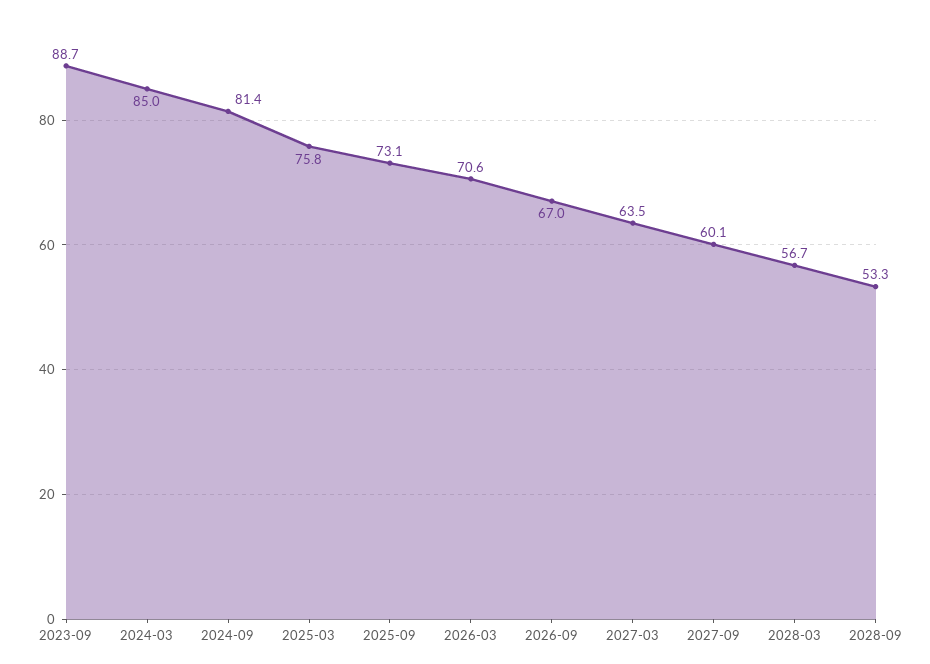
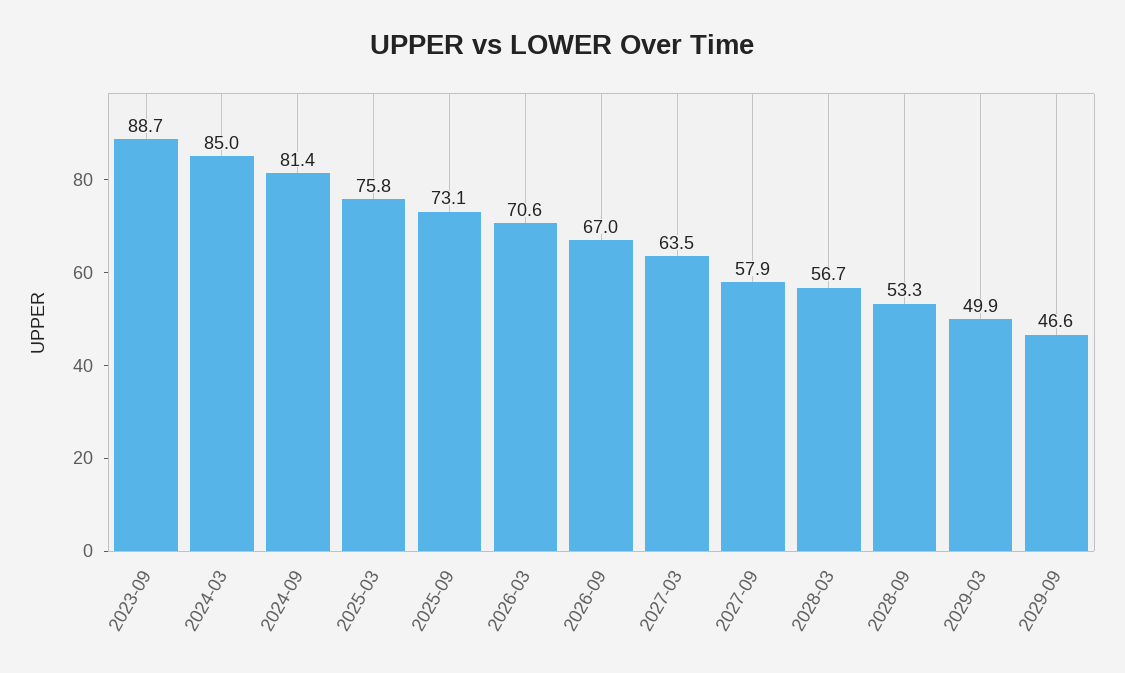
2027-09: 60.1 -> 57.9
2029-03: none -> 49.9
2029-09: none -> 46.6

